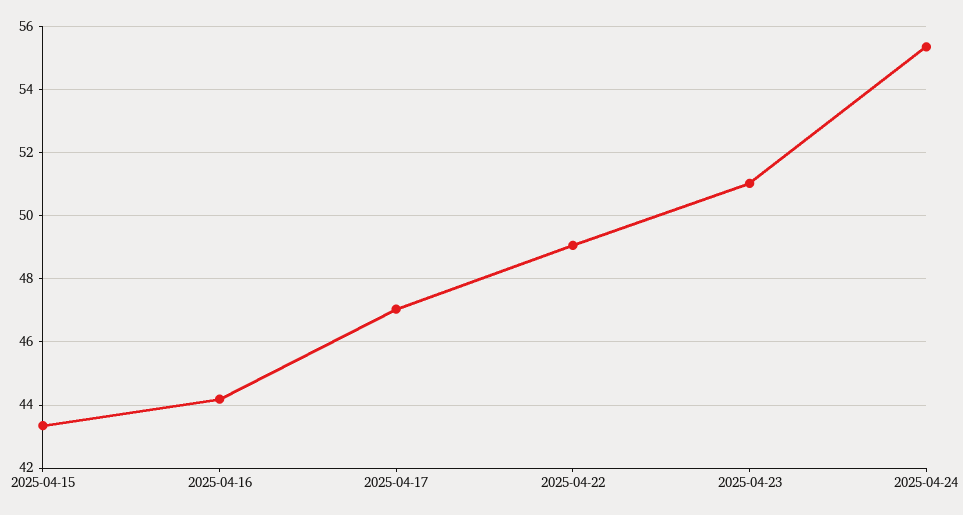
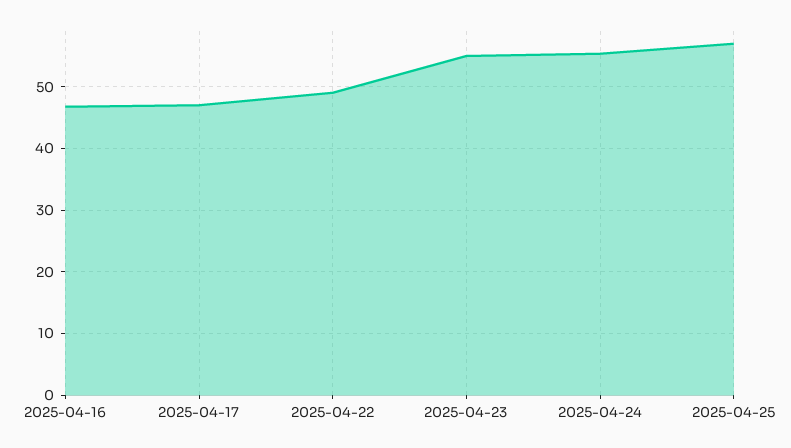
2025-04-15: 43.4 -> none
2025-04-16: 44.2 -> 47
2025-04-23: 51 -> 55
2025-04-25: none -> 57

